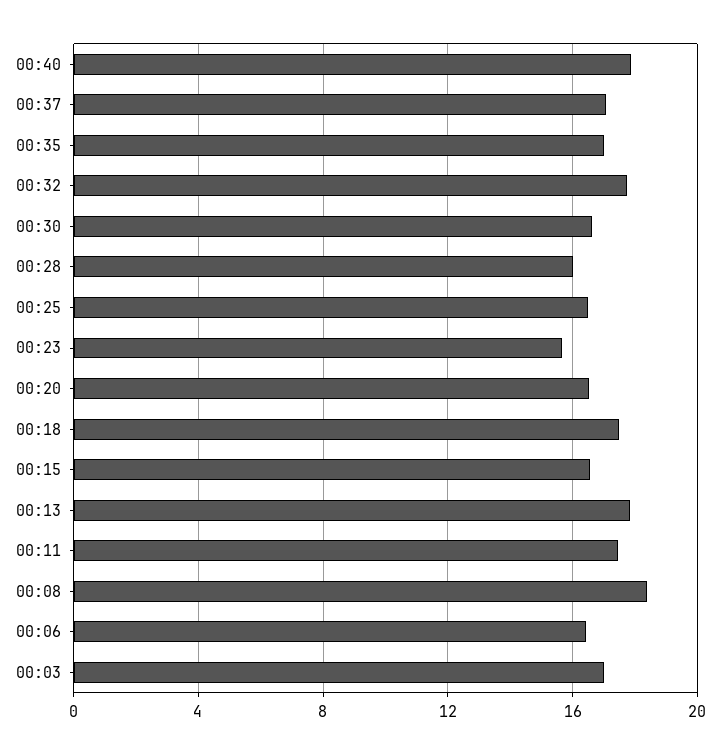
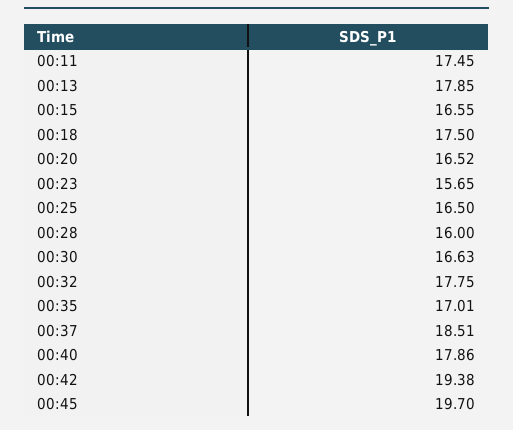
00:37: 17 -> 18.51
00:08: 18.5 -> none
00:06: 16.5 -> none
00:03: 17 -> none
00:42: none -> 19.38
00:45: none -> 19.7

